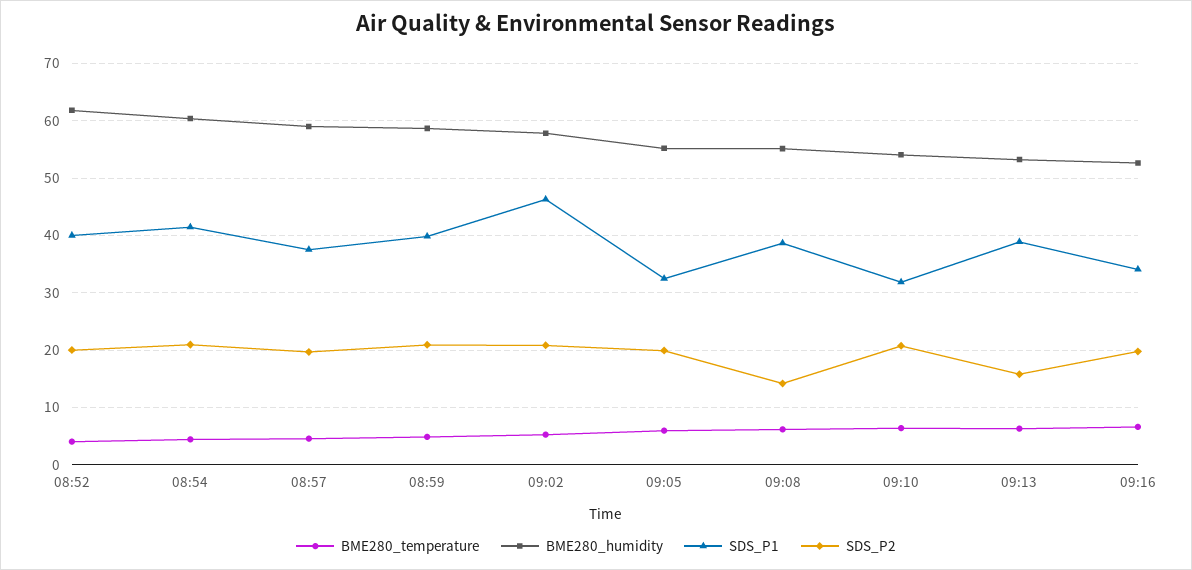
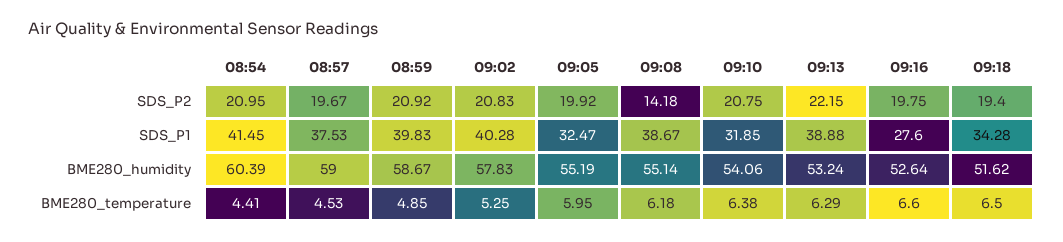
BME280_temperature, 08:52: 4 -> none
BME280_humidity, 08:52: 62 -> none
SDS_P1, 08:52: 40 -> none
SDS_P2, 08:52: 20 -> none
SDS_P1, 09:02: 46 -> 40.28
SDS_P2, 09:13: 16 -> 22.15
SDS_P1, 09:16: 34 -> 27.6
SDS_P2, 09:18: none -> 19.4
SDS_P1, 09:18: none -> 34.28
BME280_humidity, 09:18: none -> 51.62
BME280_temperature, 09:18: none -> 6.5

